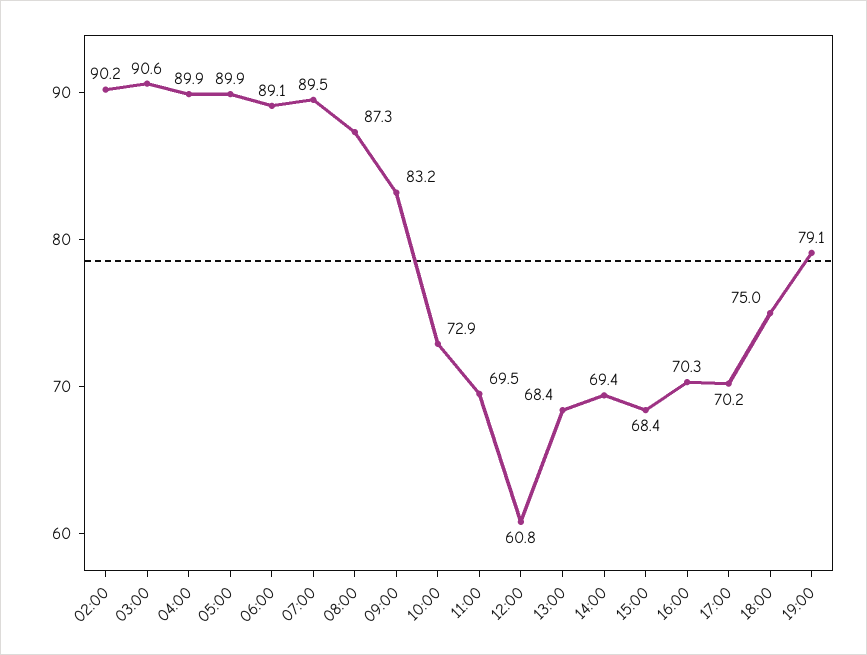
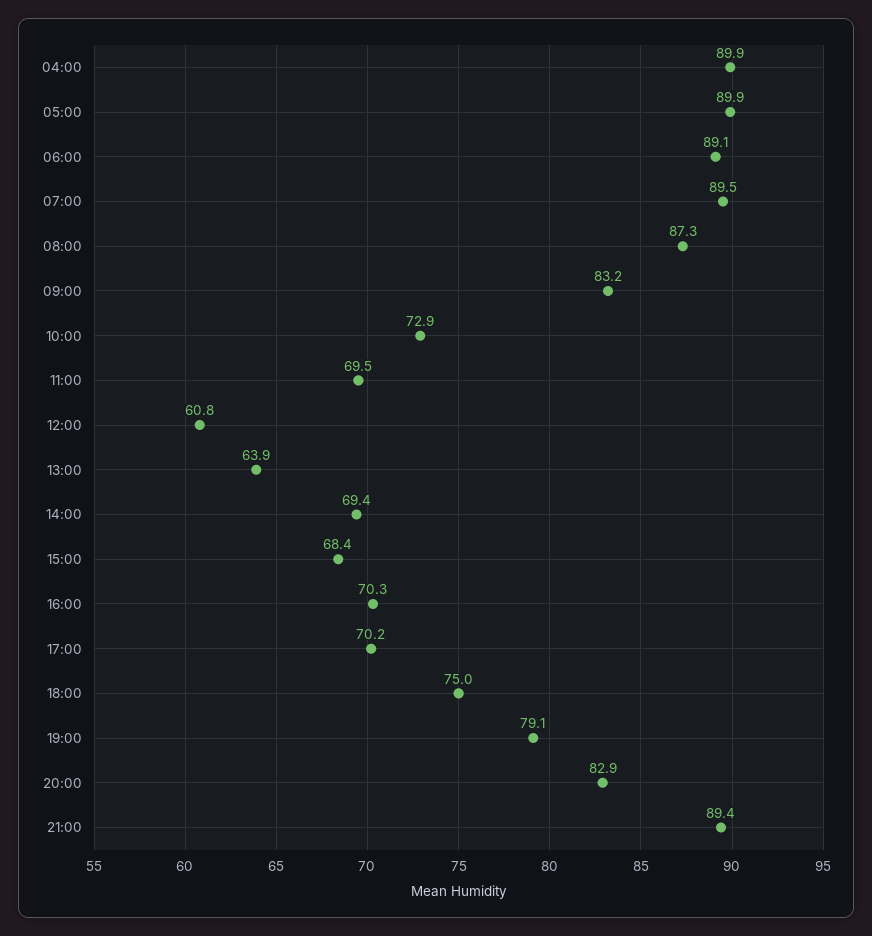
02:00: 90.2 -> none
03:00: 90.6 -> none
13:00: 68.4 -> 63.9
20:00: none -> 82.9
21:00: none -> 89.4

